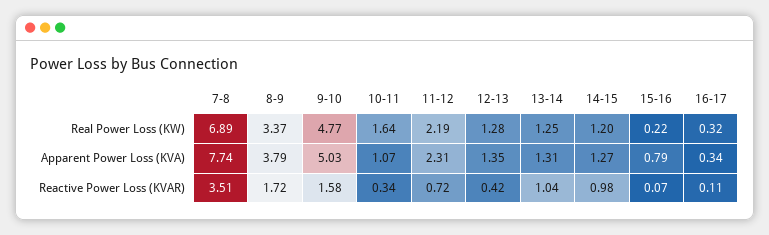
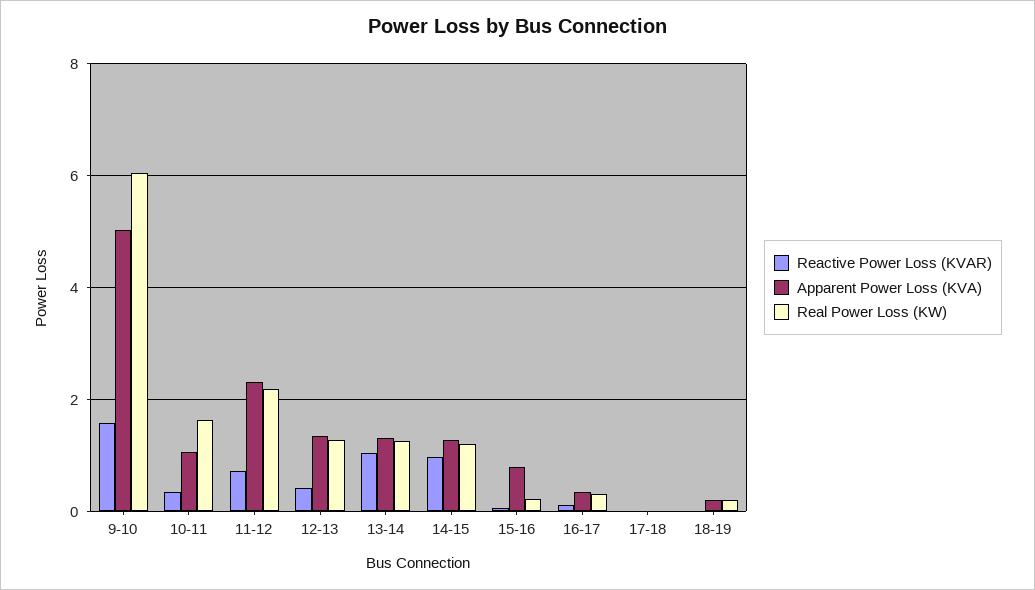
Real Power Loss (KW), 7-8: 6.89 -> none
Real Power Loss (KW), 8-9: 3.37 -> none
Real Power Loss (KW), 9-10: 4.77 -> 6
Apparent Power Loss (KVA), 7-8: 7.74 -> none
Apparent Power Loss (KVA), 8-9: 3.79 -> none
Reactive Power Loss (KVAR), 7-8: 3.51 -> none
Reactive Power Loss (KVAR), 8-9: 1.72 -> none
Reactive Power Loss (KVAR), 17-18: none -> 0
Apparent Power Loss (KVA), 17-18: none -> 0
Real Power Loss (KW), 17-18: none -> 0
Reactive Power Loss (KVAR), 18-19: none -> 0
Apparent Power Loss (KVA), 18-19: none -> 0.2
Real Power Loss (KW), 18-19: none -> 0.2

